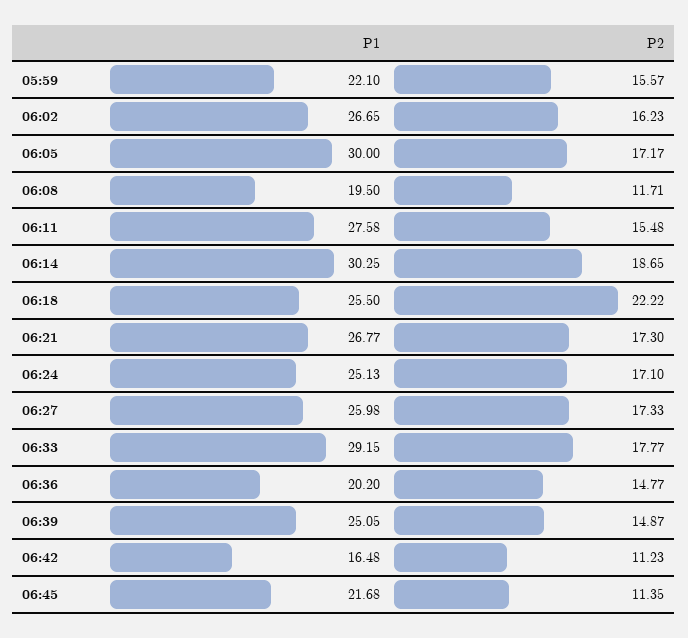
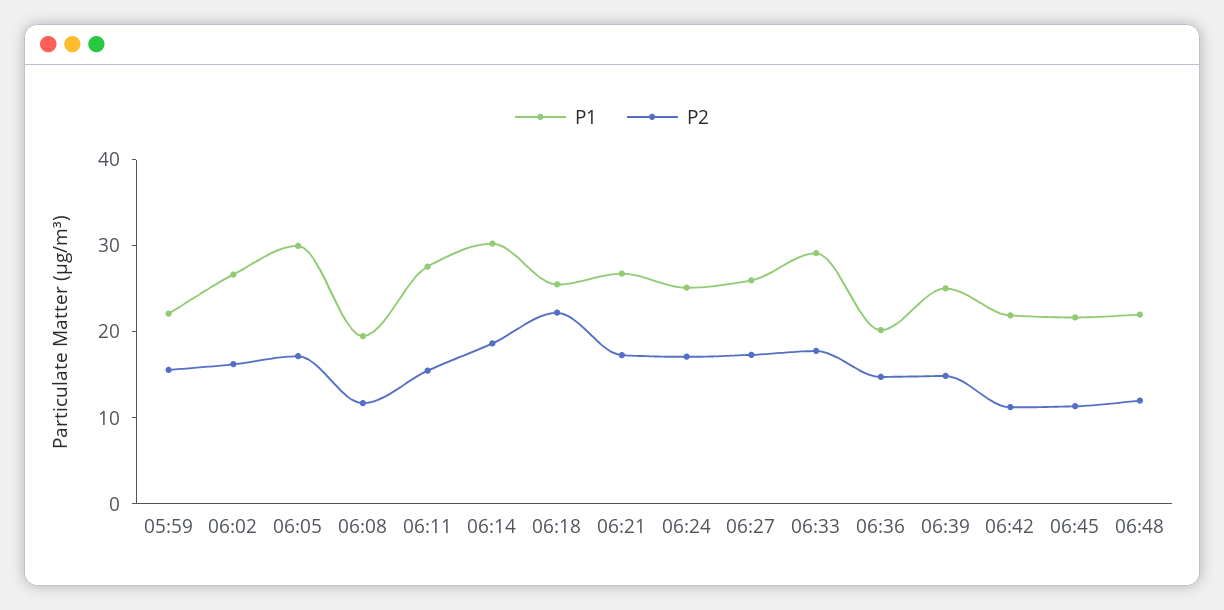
P1, 06:42: 16.48 -> 22
P1, 06:48: none -> 22
P2, 06:48: none -> 12

